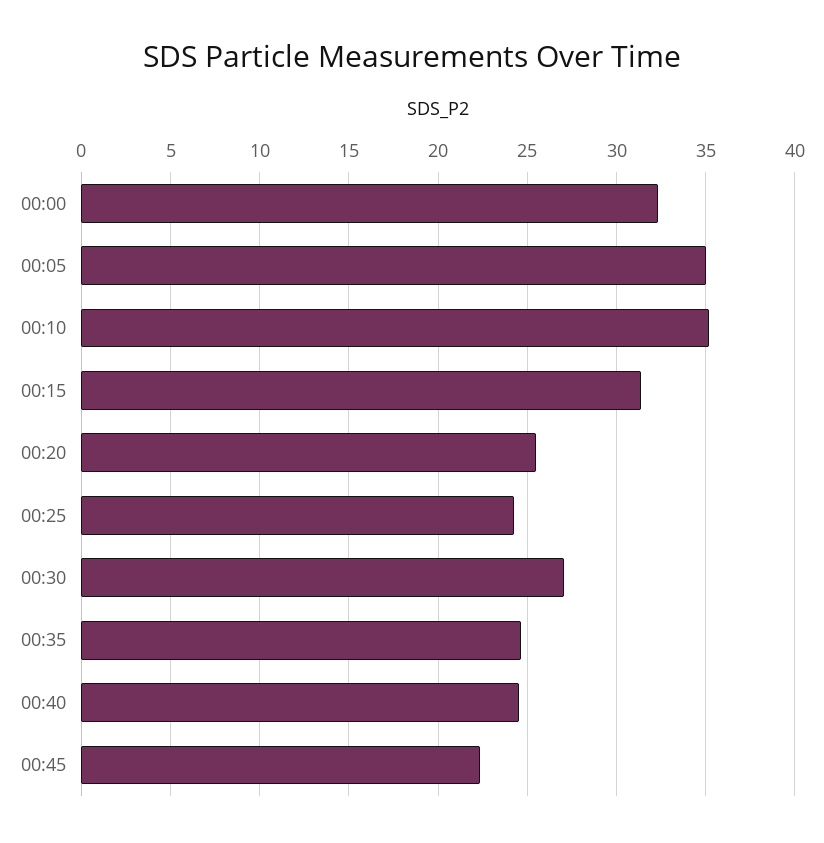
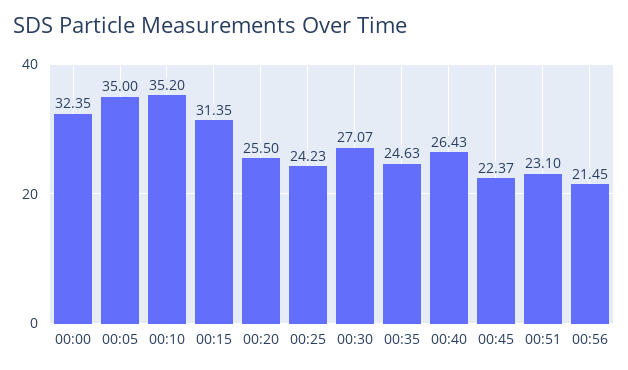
00:40: 24.5 -> 26.43
00:51: none -> 23.1
00:56: none -> 21.45

